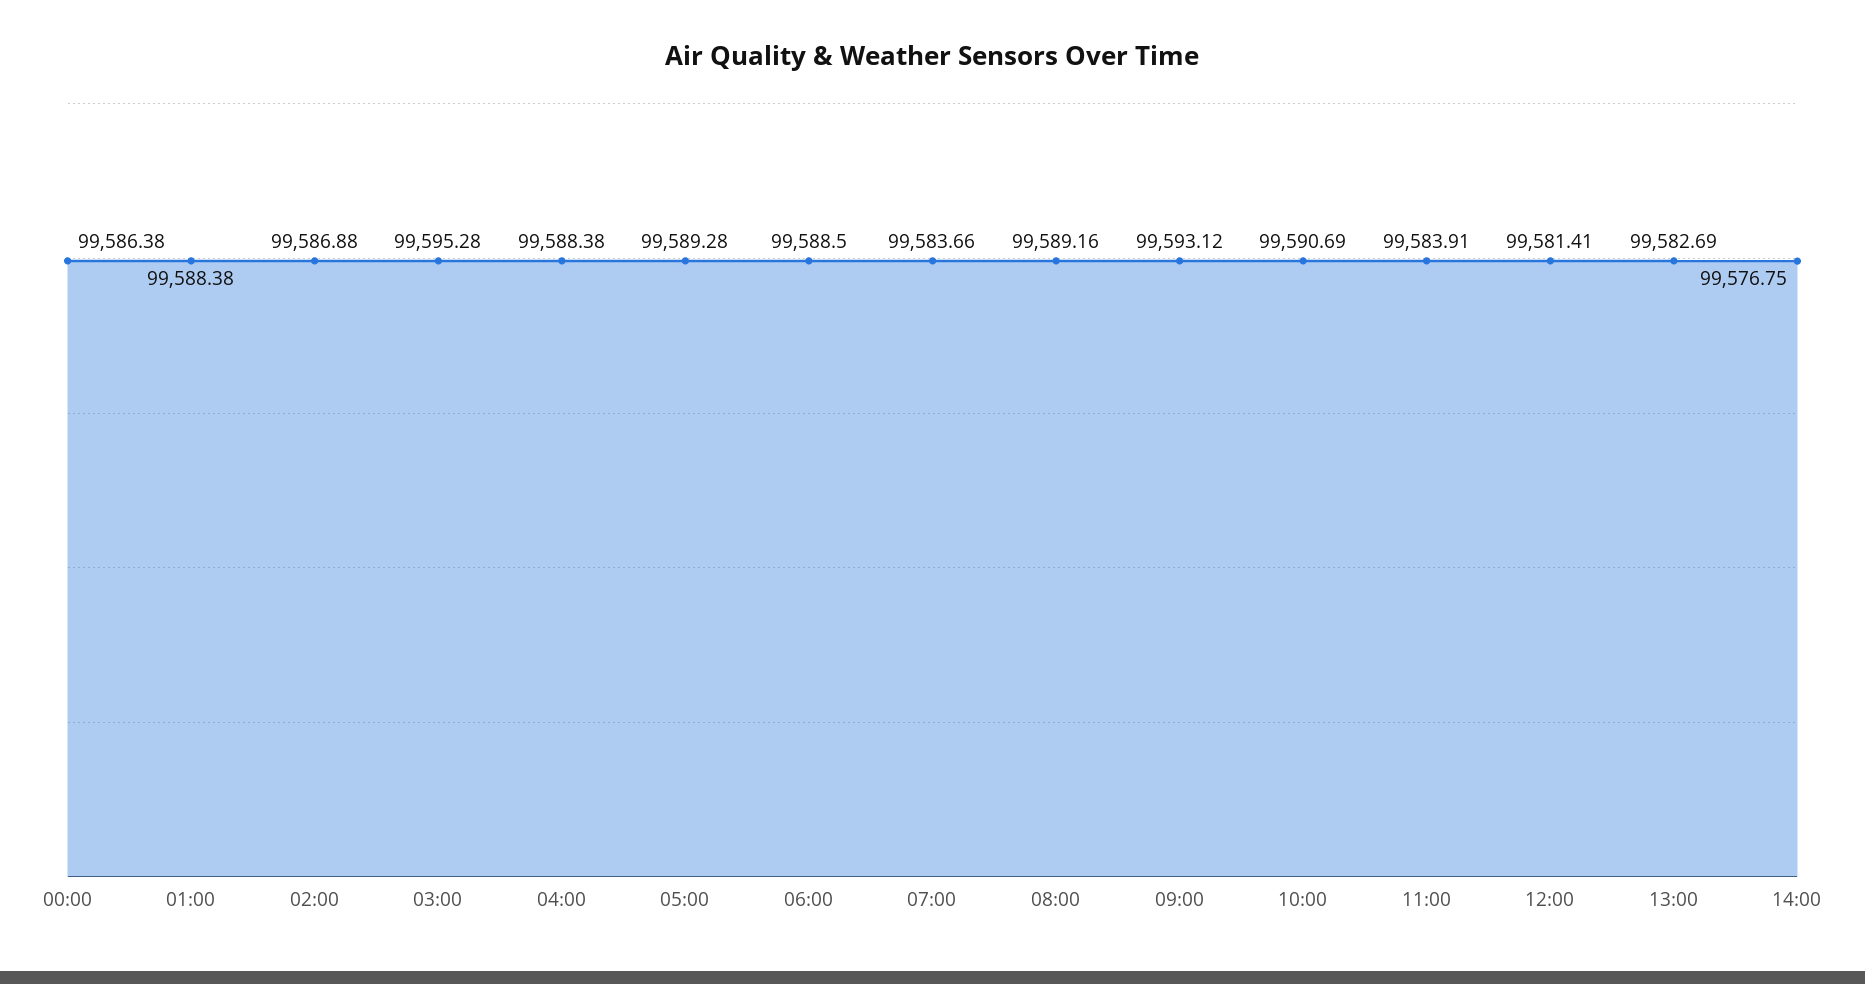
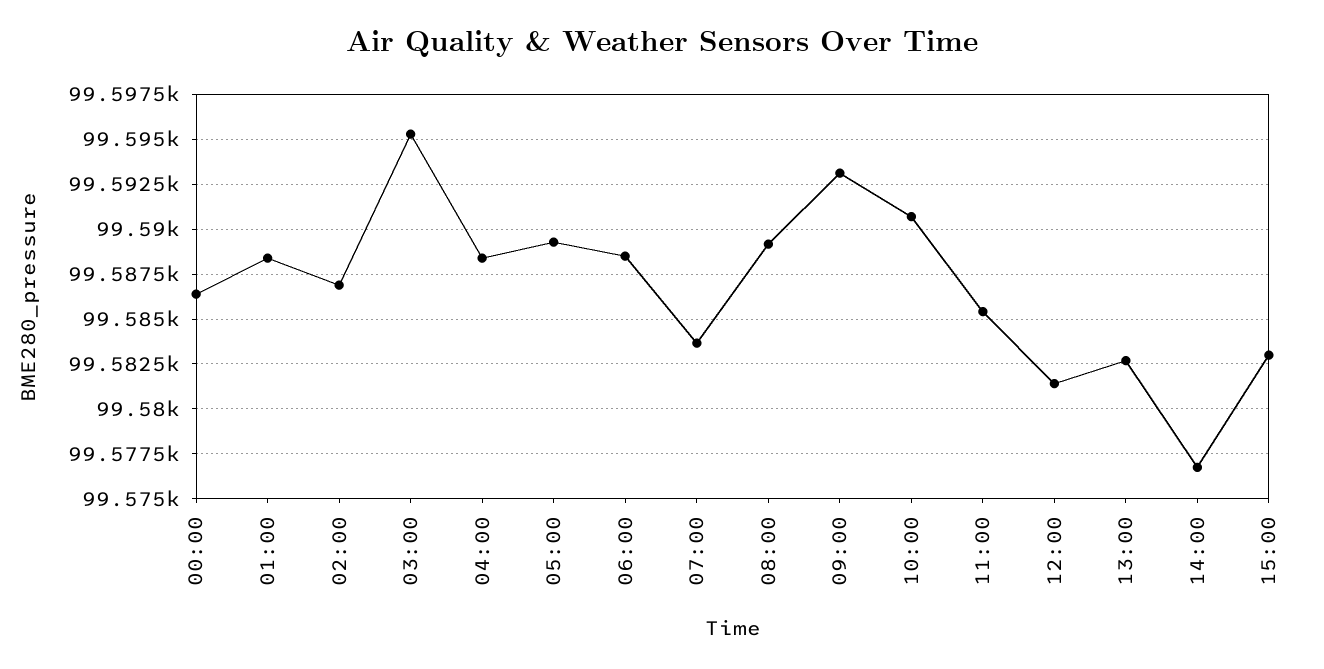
11:00: 99583.91 -> 99585.5
15:00: none -> 99583

